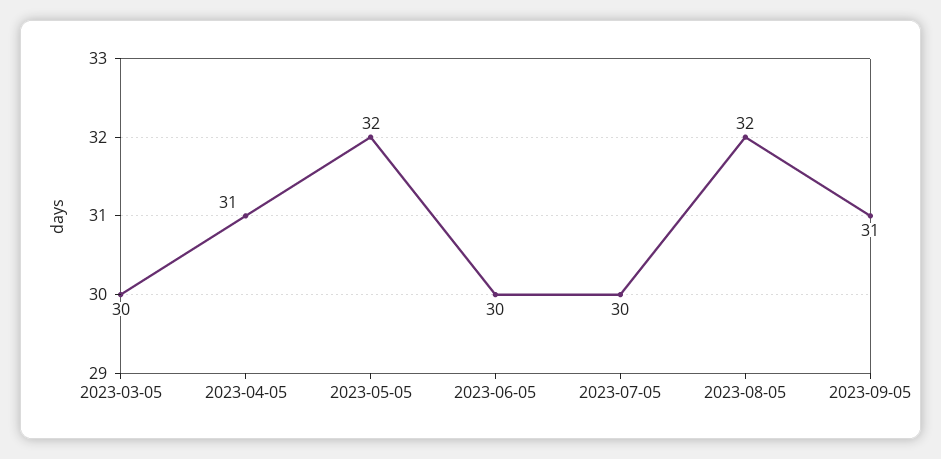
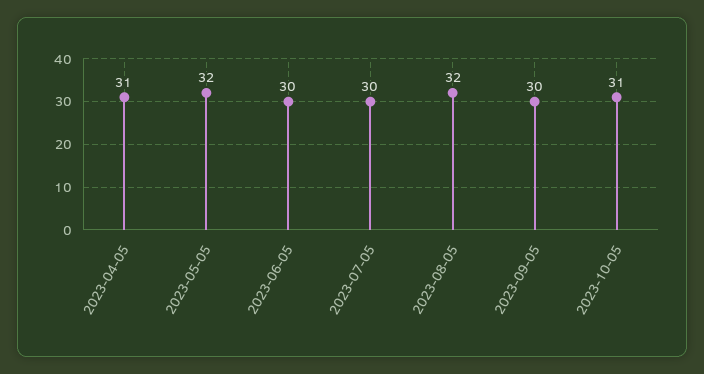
2023-03-05: 30 -> none
2023-09-05: 31 -> 30
2023-10-05: none -> 31

